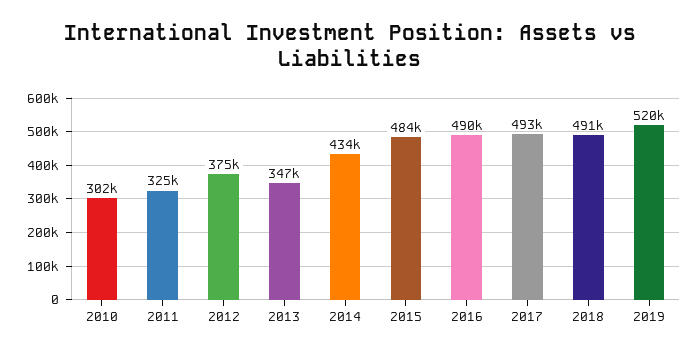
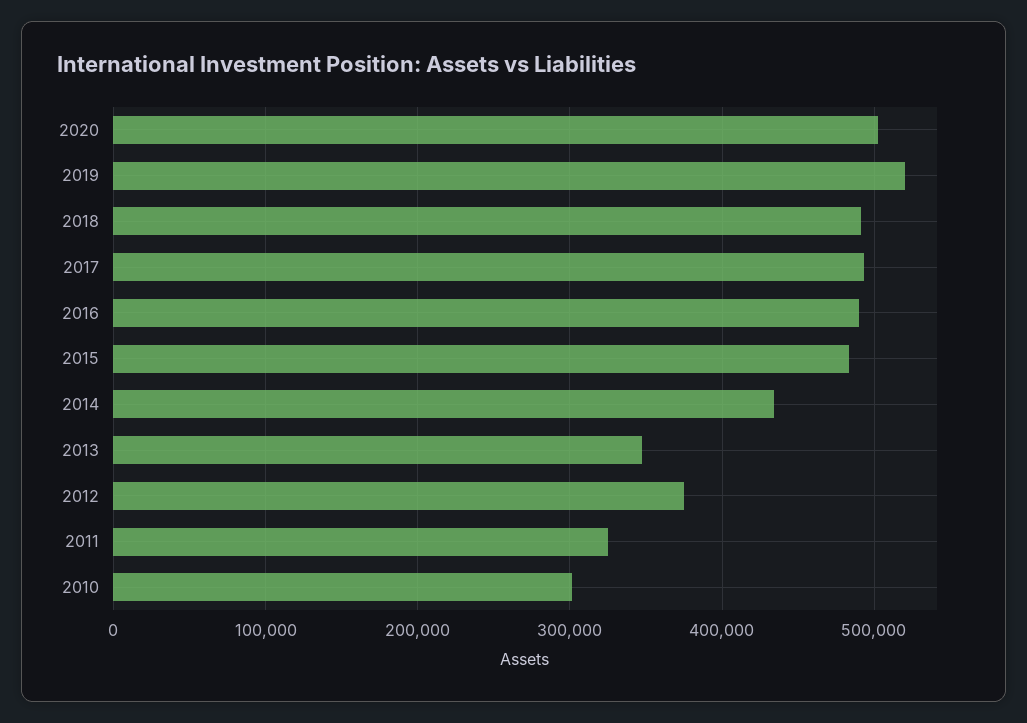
2020: none -> 500000

